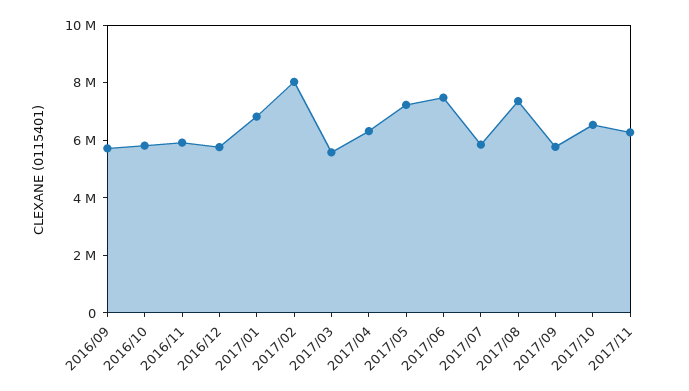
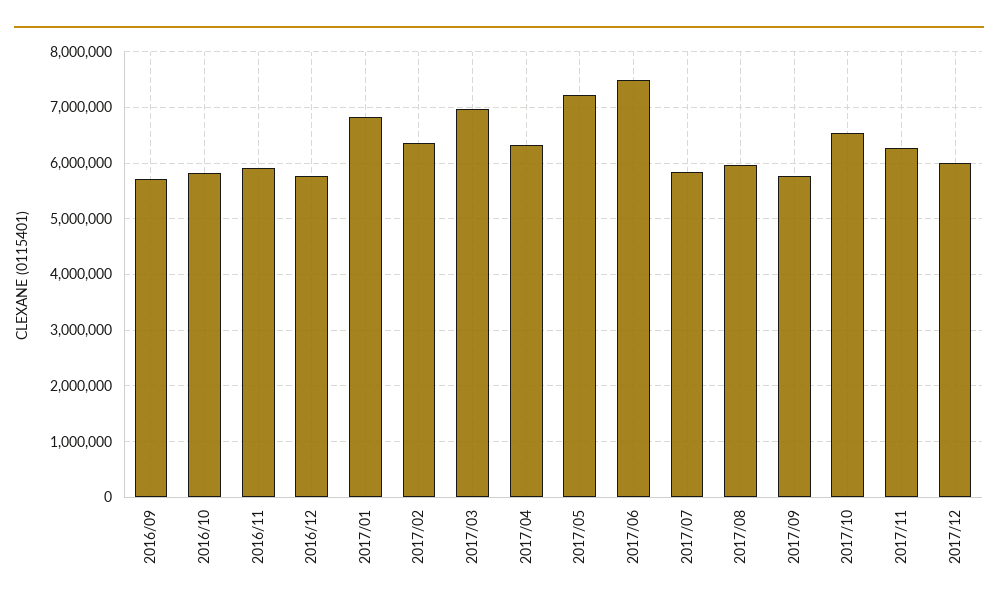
2017/02: 8000000 -> 6400000
2017/03: 5500000 -> 7000000
2017/08: 7500000 -> 6000000
2017/12: none -> 6000000

